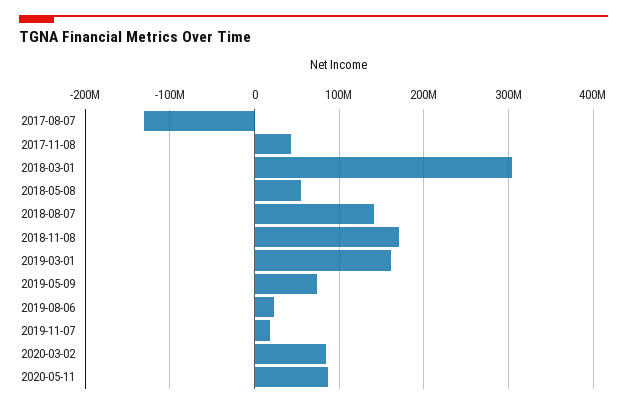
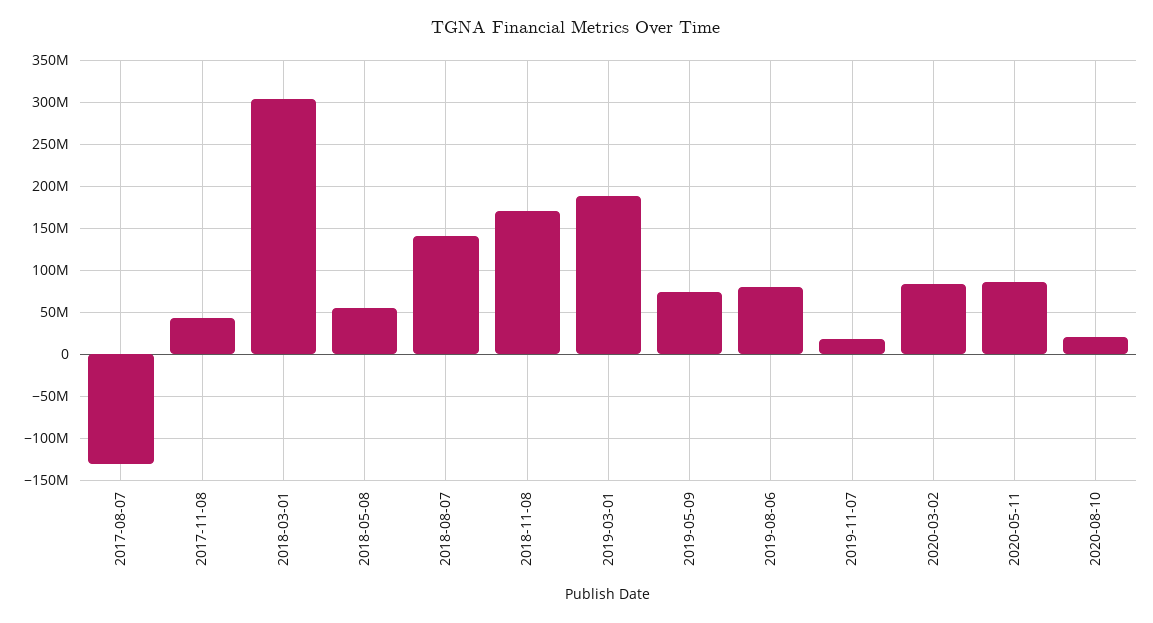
2019-03-01: 160000000 -> 190000000
2019-08-06: 20000000 -> 80000000
2020-08-10: none -> 20000000

